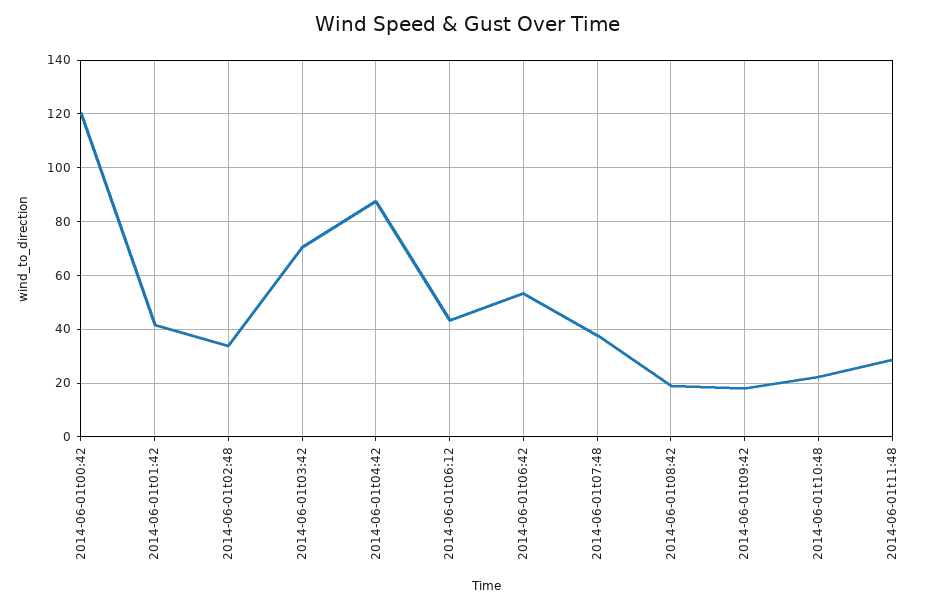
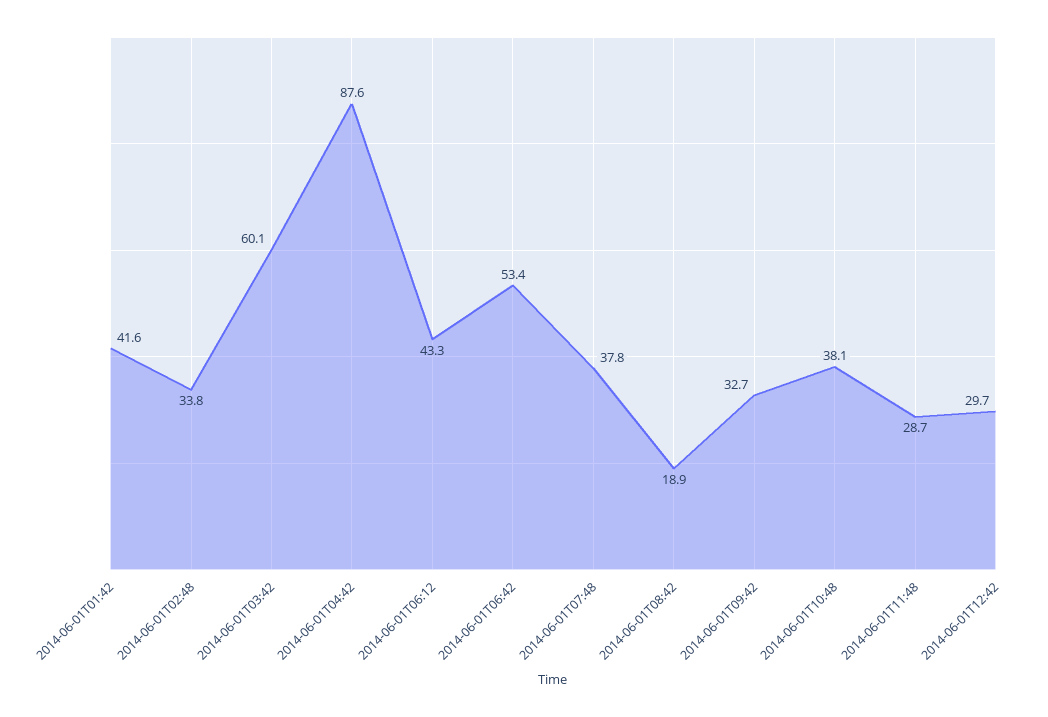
2014-06-01t00:42: 120 -> none
2014-06-01t03:42: 70 -> 60.1
2014-06-01t09:42: 17.5 -> 32.7
2014-06-01t10:48: 22.5 -> 38.1
2014-06-01T12:42: none -> 29.7

